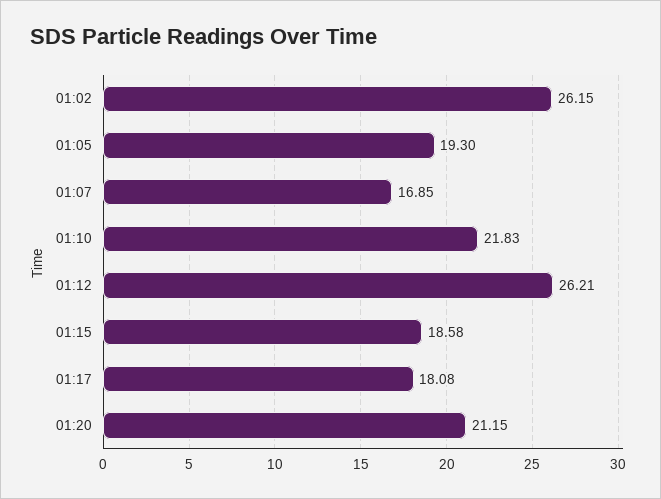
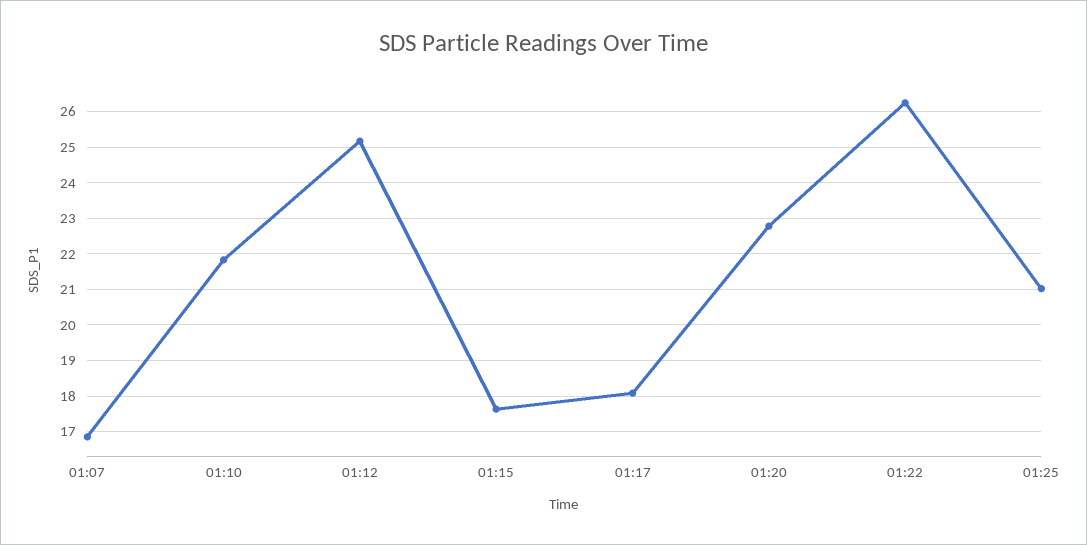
01:02: 26.15 -> none
01:05: 19.3 -> none
01:12: 26.21 -> 25.2
01:15: 18.58 -> 17.6
01:20: 21.15 -> 22.8
01:22: none -> 26.2
01:25: none -> 21

